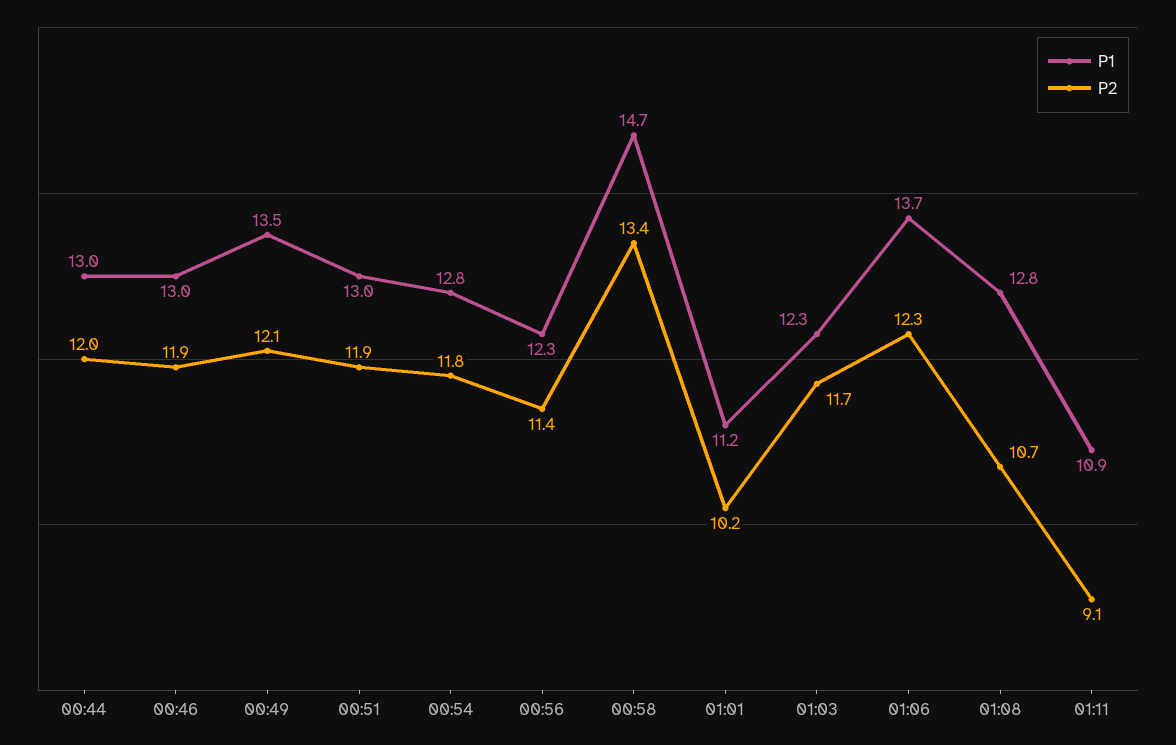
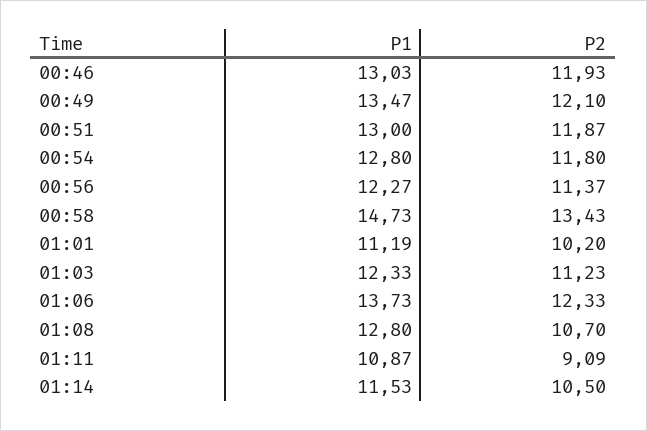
P1, 00:44: 13 -> none
P2, 00:44: 12 -> none
P2, 01:03: 11.7 -> 11.23
P1, 01:14: none -> 11.53
P2, 01:14: none -> 10.5

